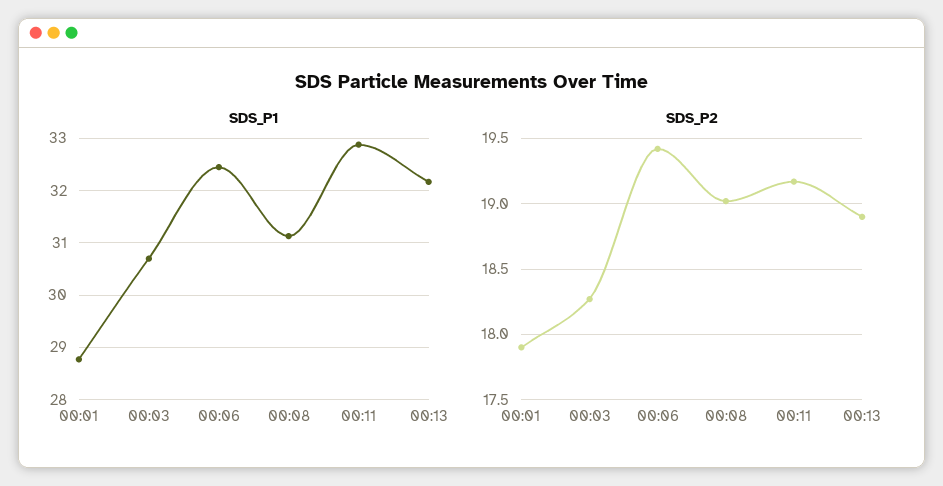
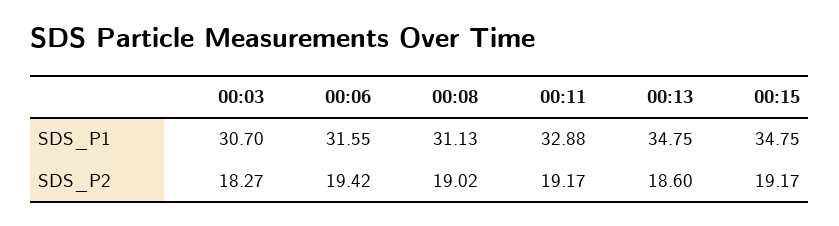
SDS_P1, 00:01: 28.8 -> none
SDS_P1, 00:06: 32.4 -> 31.55
SDS_P1, 00:13: 32.2 -> 34.75
SDS_P2, 00:01: 17.9 -> none
SDS_P2, 00:13: 18.9 -> 18.6
SDS_P1, 00:15: none -> 34.75
SDS_P2, 00:15: none -> 19.17

